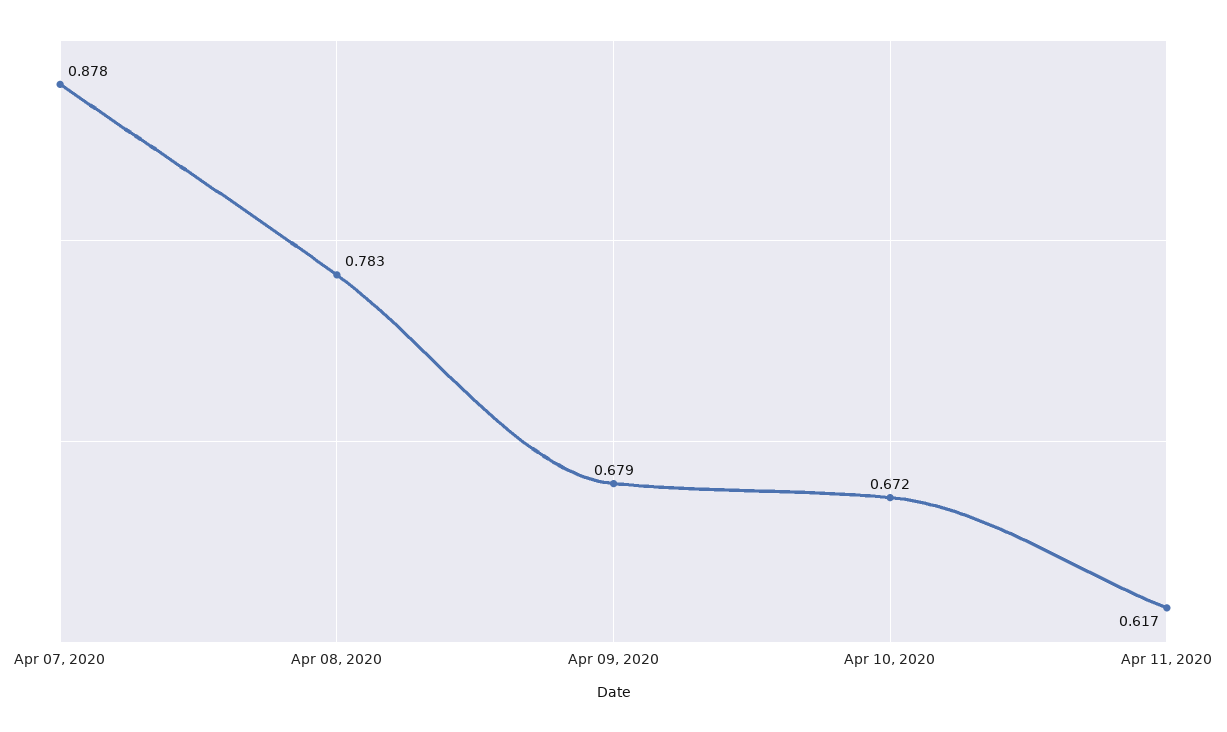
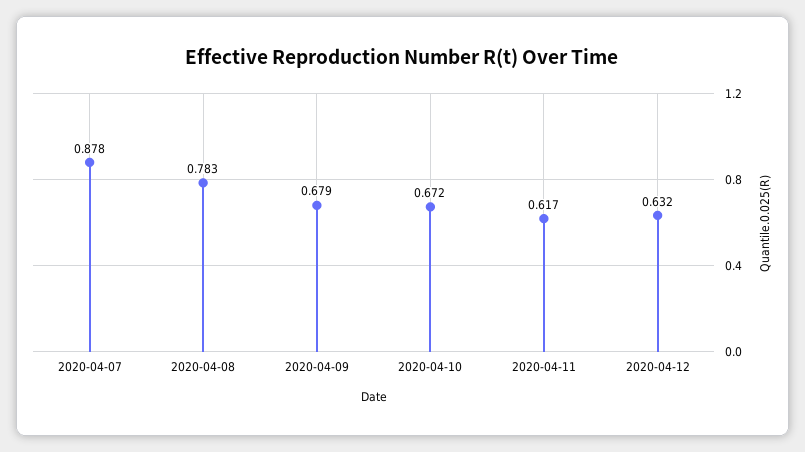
2020-04-12: none -> 0.632

